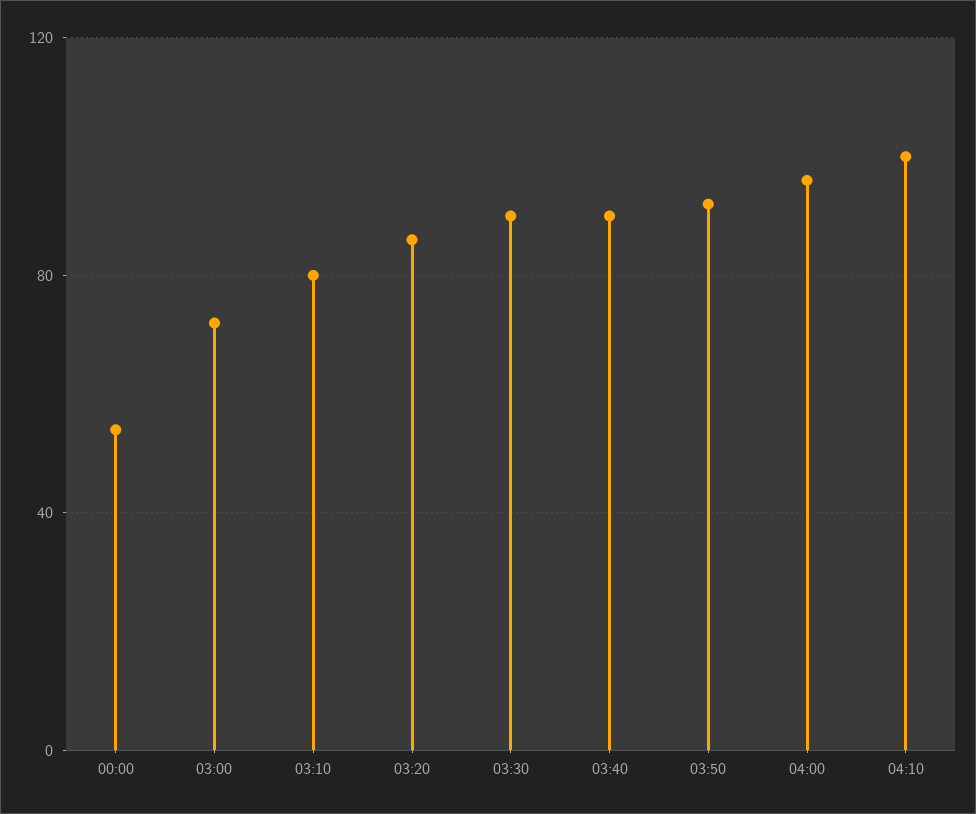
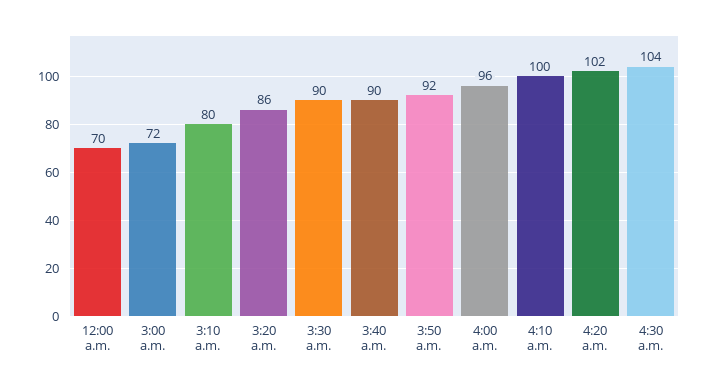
00:00: 55 -> 70
4:20 a.m.: none -> 102
4:30 a.m.: none -> 104

